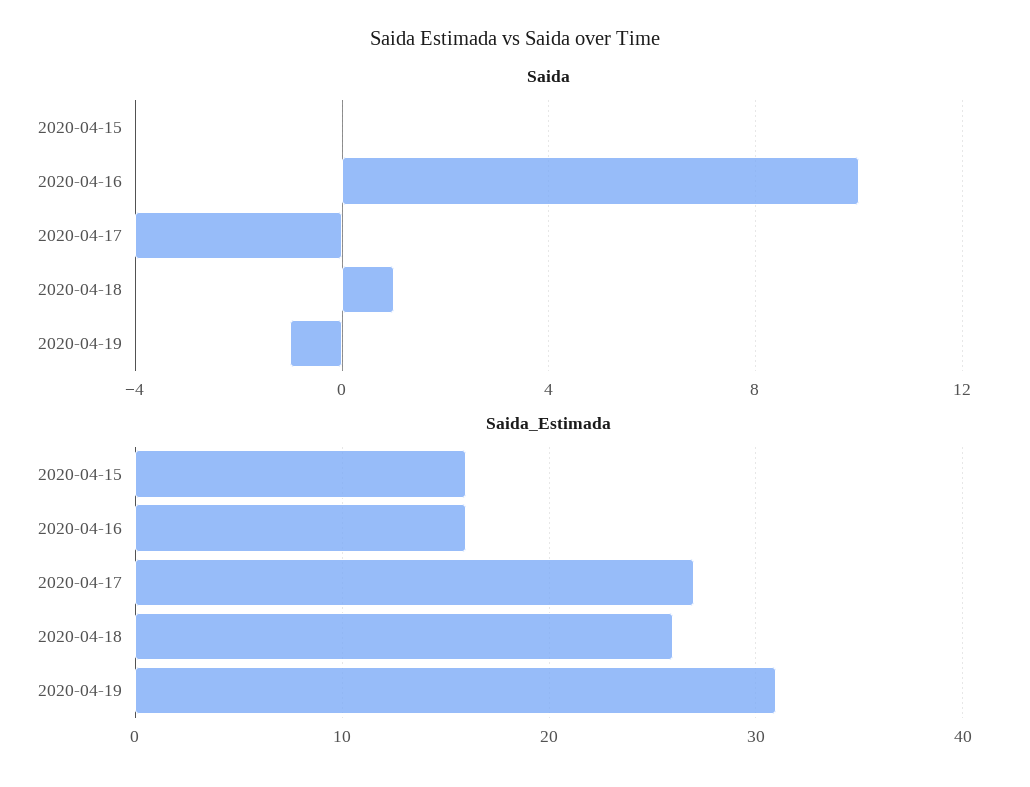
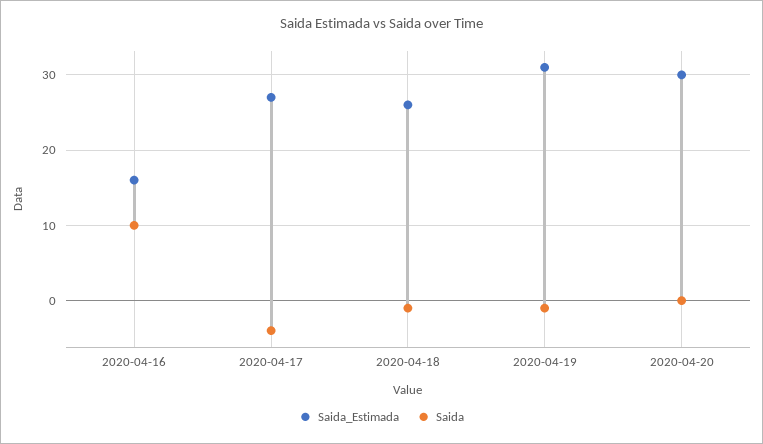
Saida, 2020-04-15: 0 -> none
Saida, 2020-04-18: 1 -> -1
Saida_Estimada, 2020-04-15: 16 -> none
Saida_Estimada, 2020-04-20: none -> 30
Saida, 2020-04-20: none -> 0

